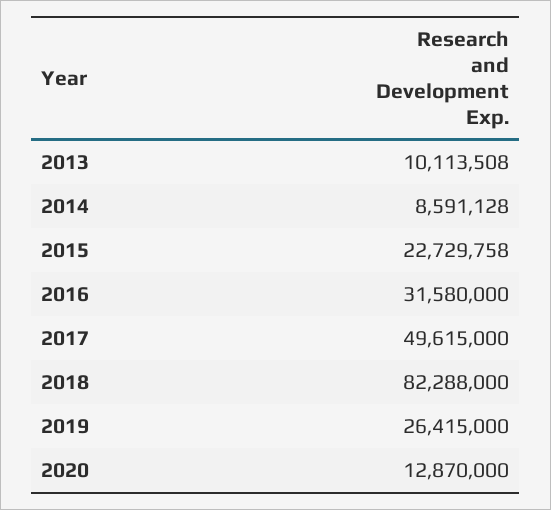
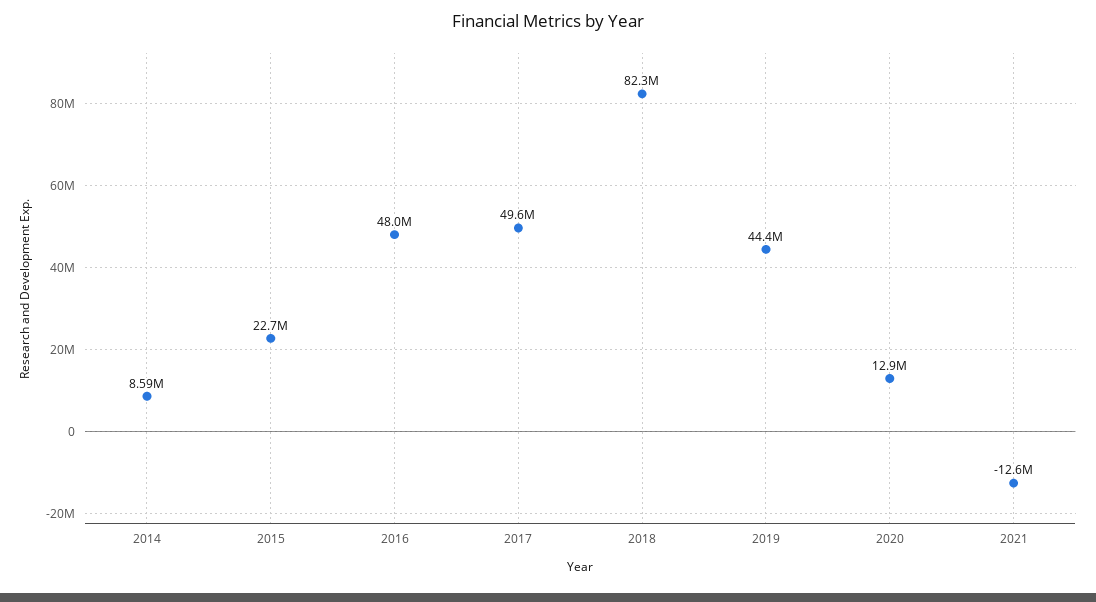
2013: 10113508 -> none
2016: 31580000 -> 48000000
2019: 26415000 -> 44400000
2021: none -> -12600000

